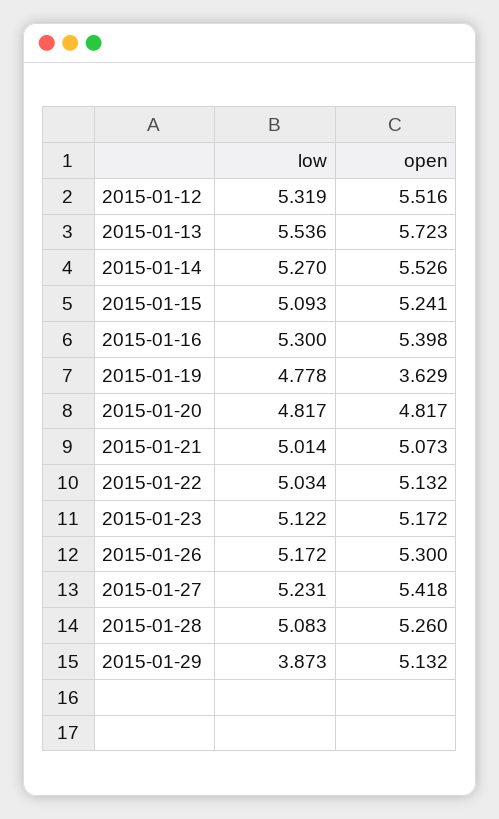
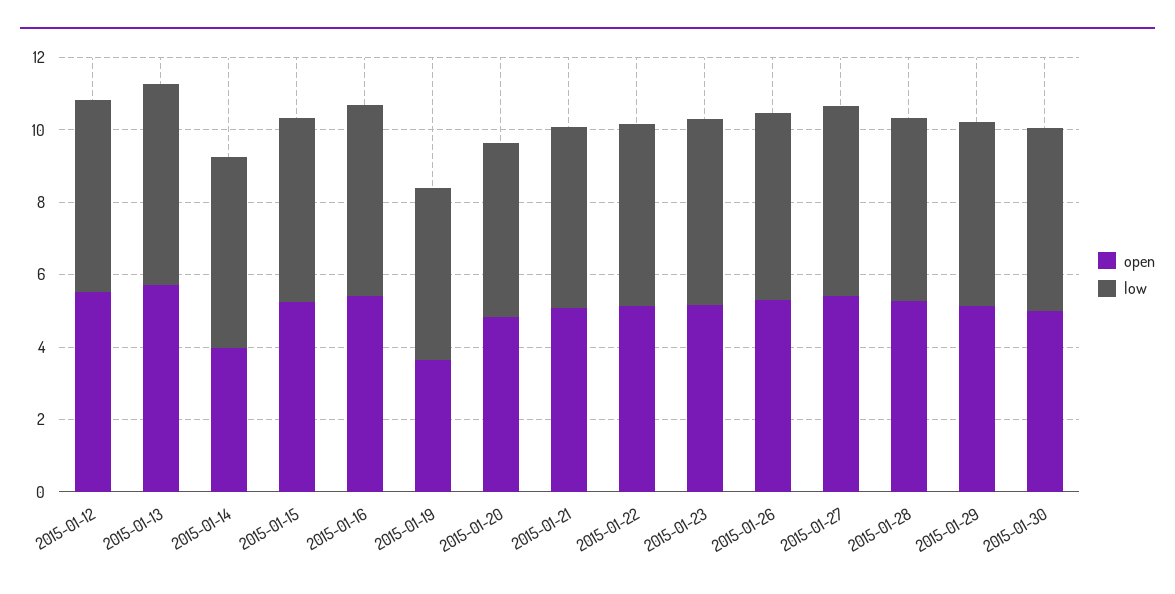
open, 2015-01-14: 5.526 -> 4
low, 2015-01-29: 3.873 -> 5
open, 2015-01-30: none -> 5
low, 2015-01-30: none -> 5

